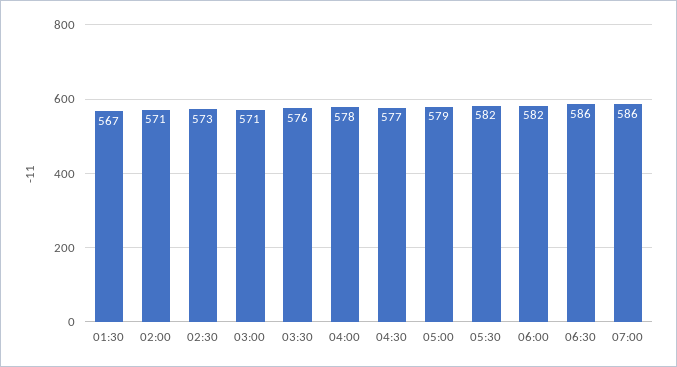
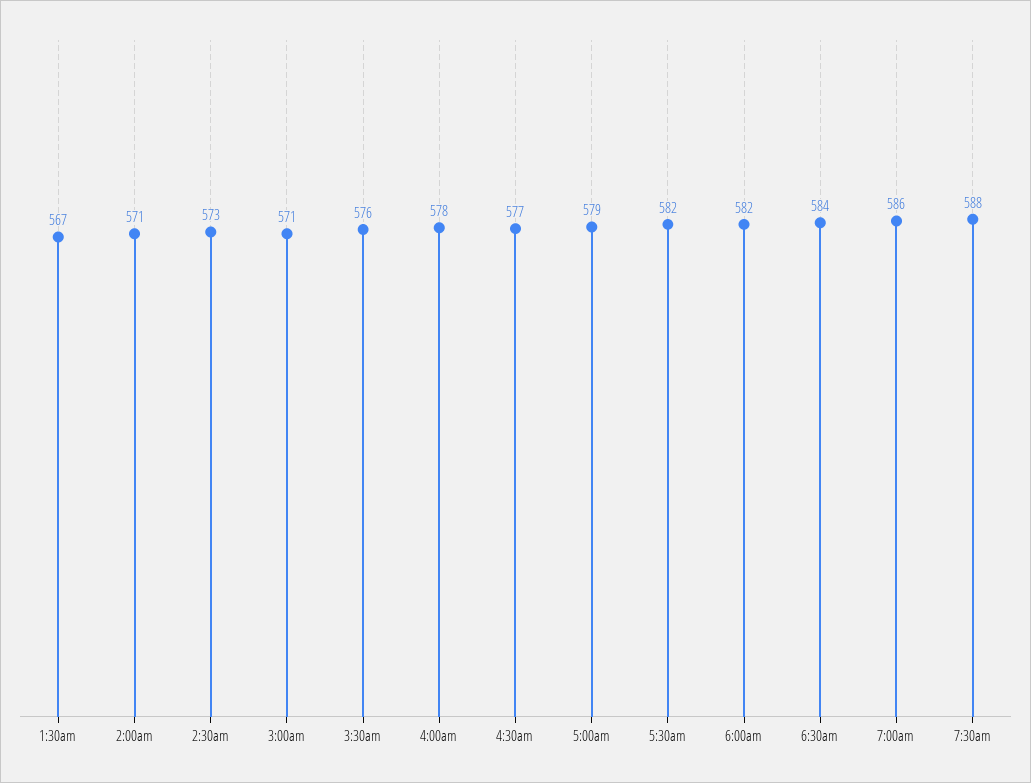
06:30: 586 -> 584
7:30am: none -> 588

